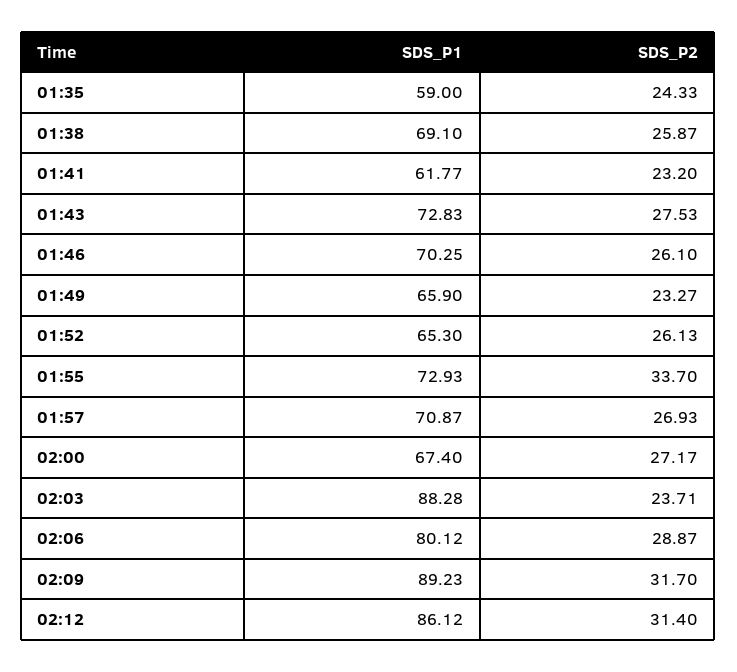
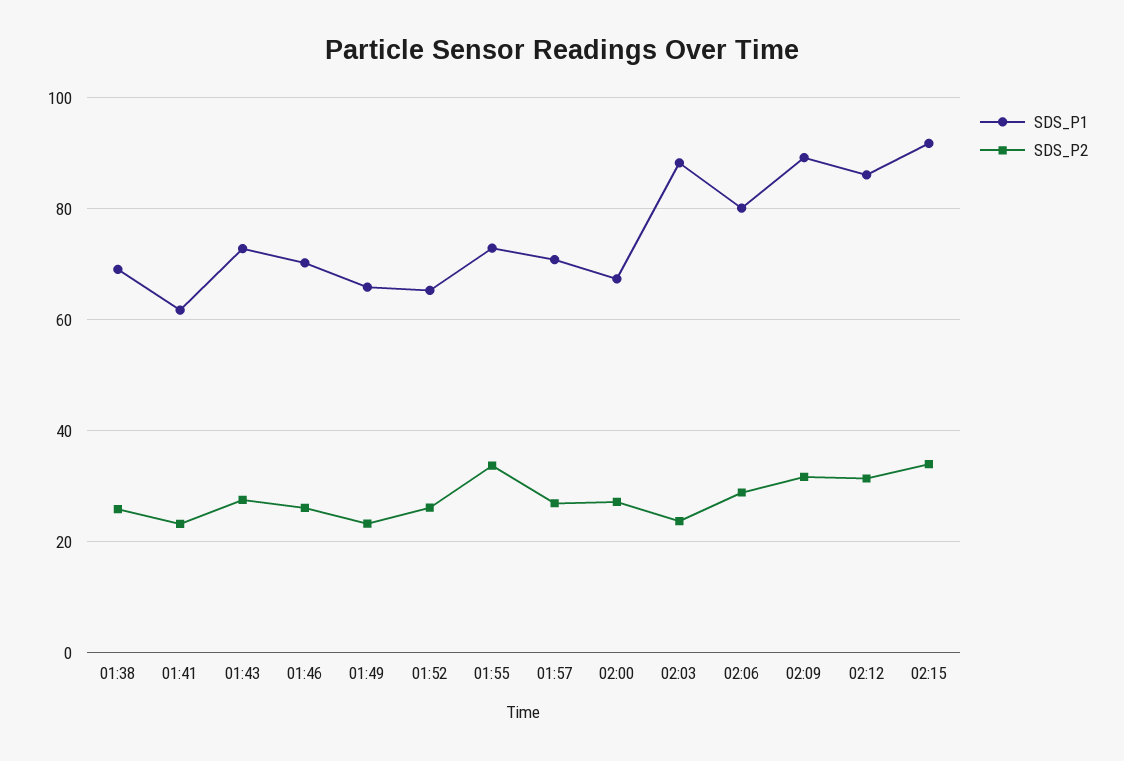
SDS_P1, 01:35: 59 -> none
SDS_P2, 01:35: 24.33 -> none
SDS_P1, 02:15: none -> 92
SDS_P2, 02:15: none -> 34

